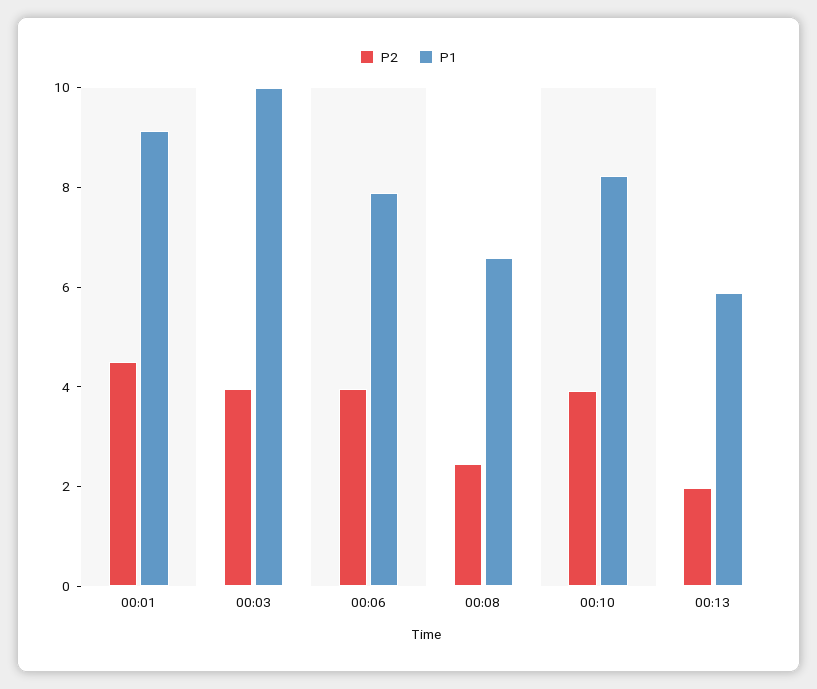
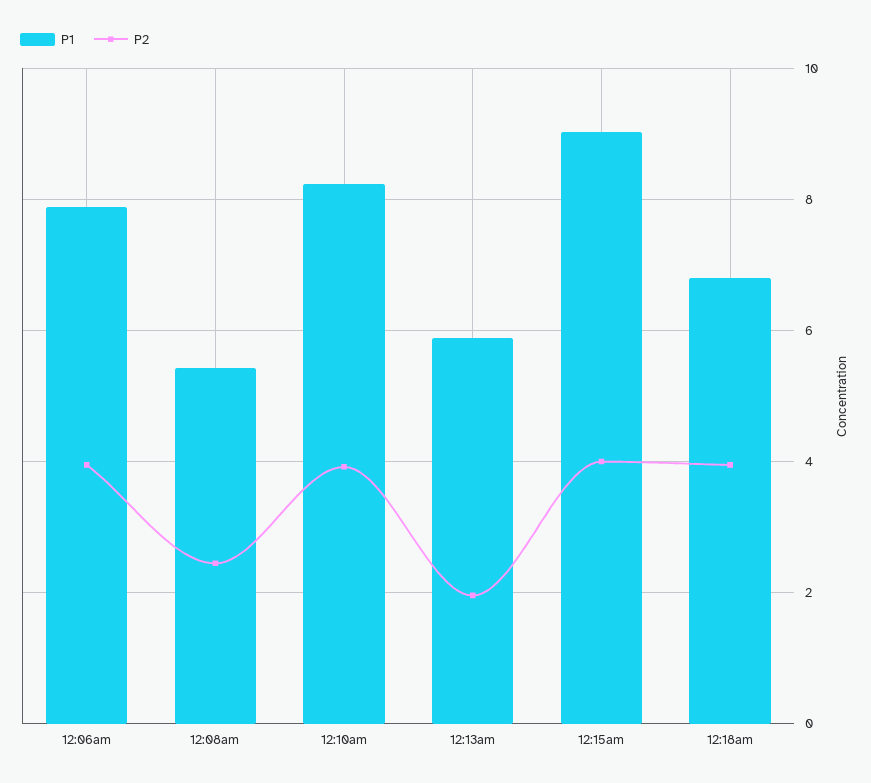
P2, 00:01: 4.5 -> none
P1, 00:01: 9 -> none
P2, 00:03: 4 -> none
P1, 00:03: 10 -> none
P1, 00:08: 6.5 -> 5.4
P1, 12:15am: none -> 9
P2, 12:15am: none -> 4
P1, 12:18am: none -> 6.8
P2, 12:18am: none -> 4

